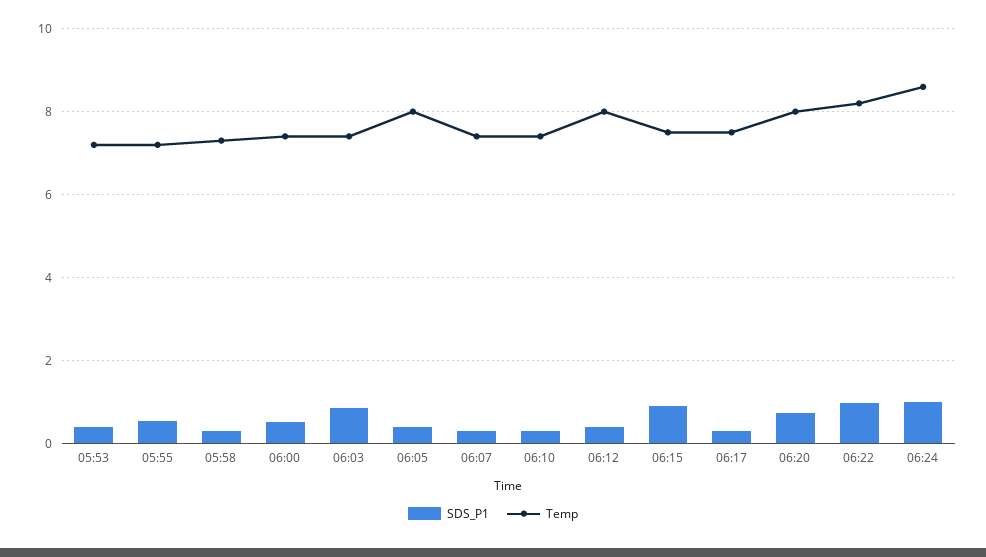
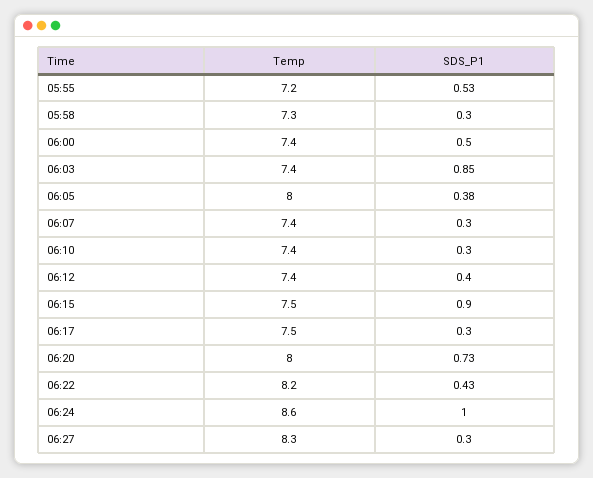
SDS_P1, 05:53: 0.4 -> none
Temp, 05:53: 7.2 -> none
Temp, 06:12: 8 -> 7.4
SDS_P1, 06:22: 1 -> 0.43
Temp, 06:27: none -> 8.3
SDS_P1, 06:27: none -> 0.3

